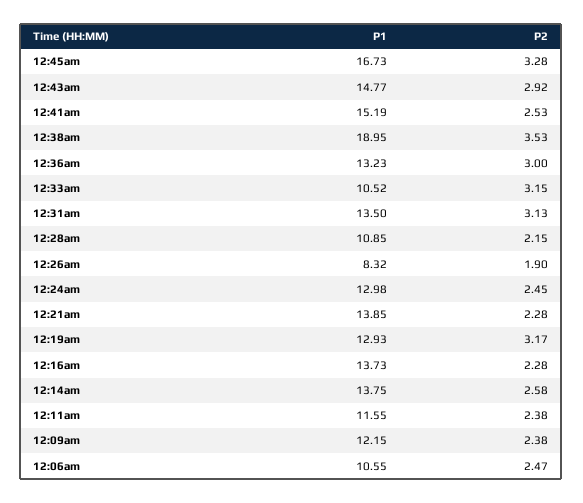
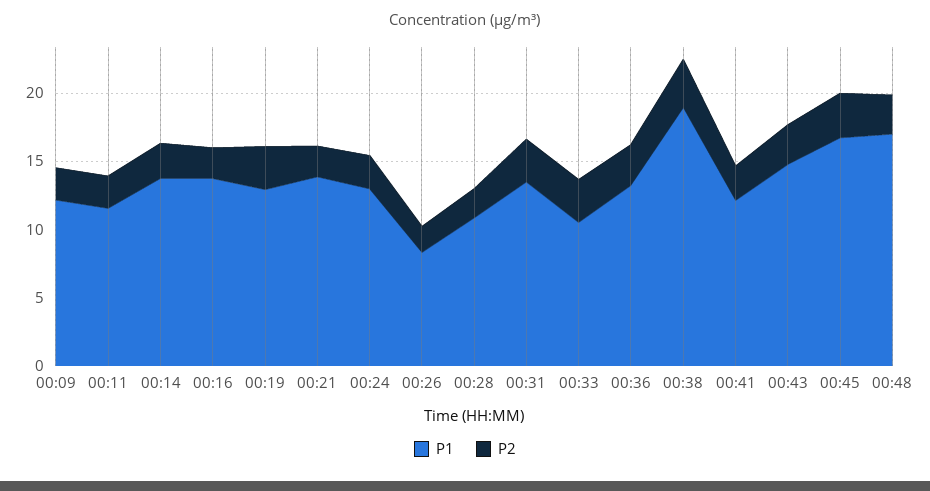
P1, 12:41am: 15.19 -> 12
P1, 12:06am: 10.55 -> none
P2, 12:06am: 2.47 -> none
P1, 00:48: none -> 17
P2, 00:48: none -> 3

